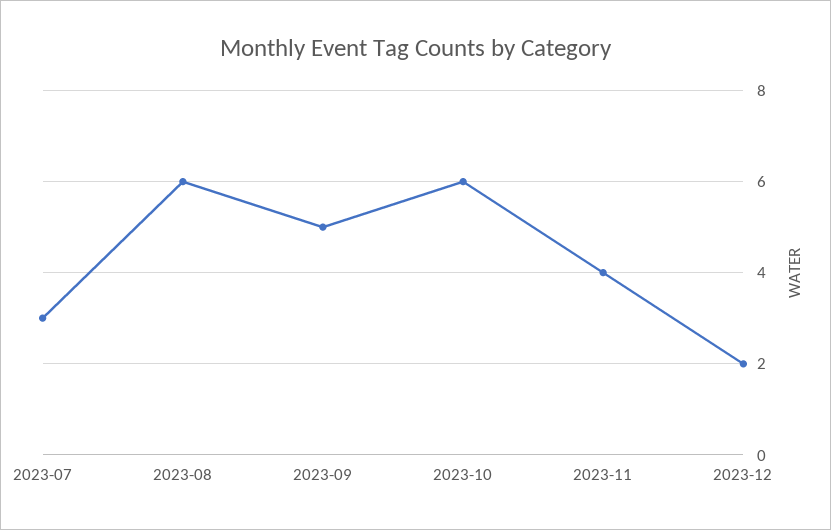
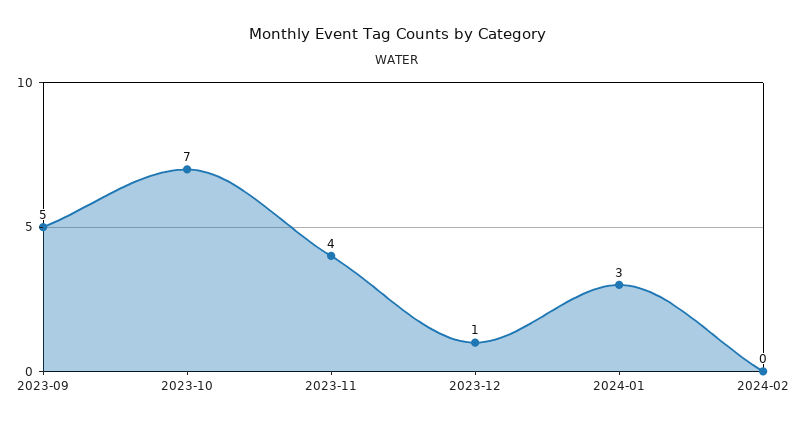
2023-07: 3 -> none
2023-08: 6 -> none
2023-10: 6 -> 7
2023-12: 2 -> 1
2024-01: none -> 3
2024-02: none -> 0

